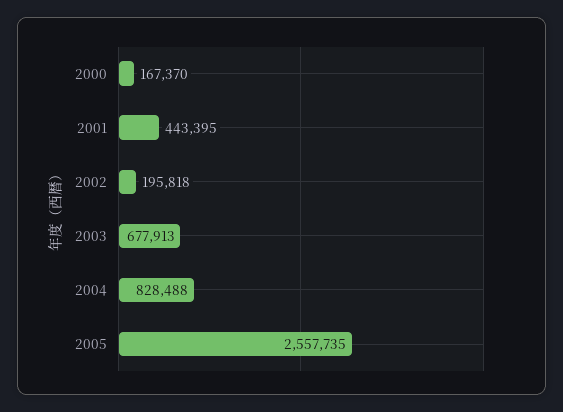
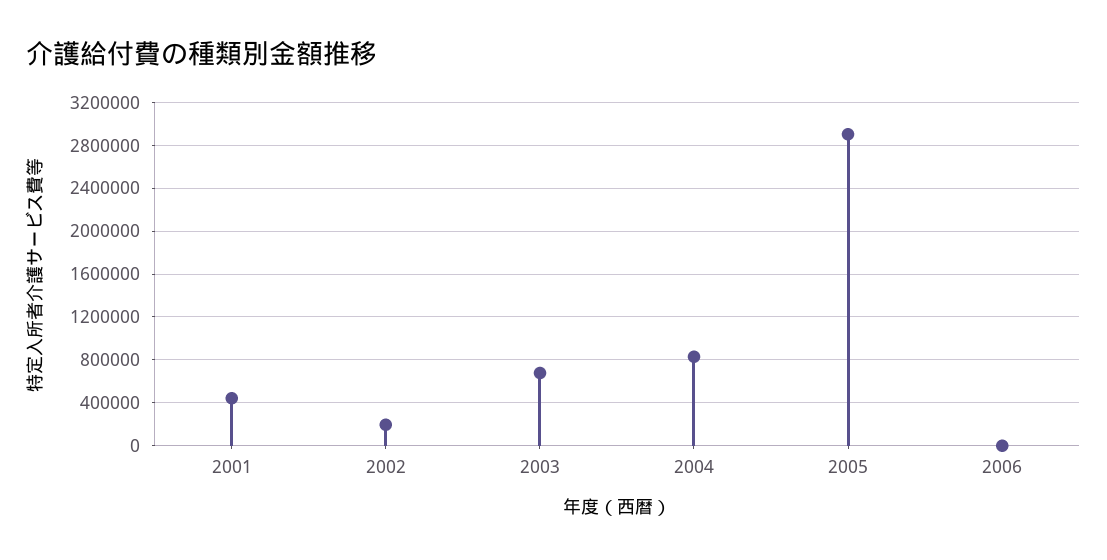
2000: 167370 -> none
2005: 2557735 -> 2900000
2006: none -> 0

